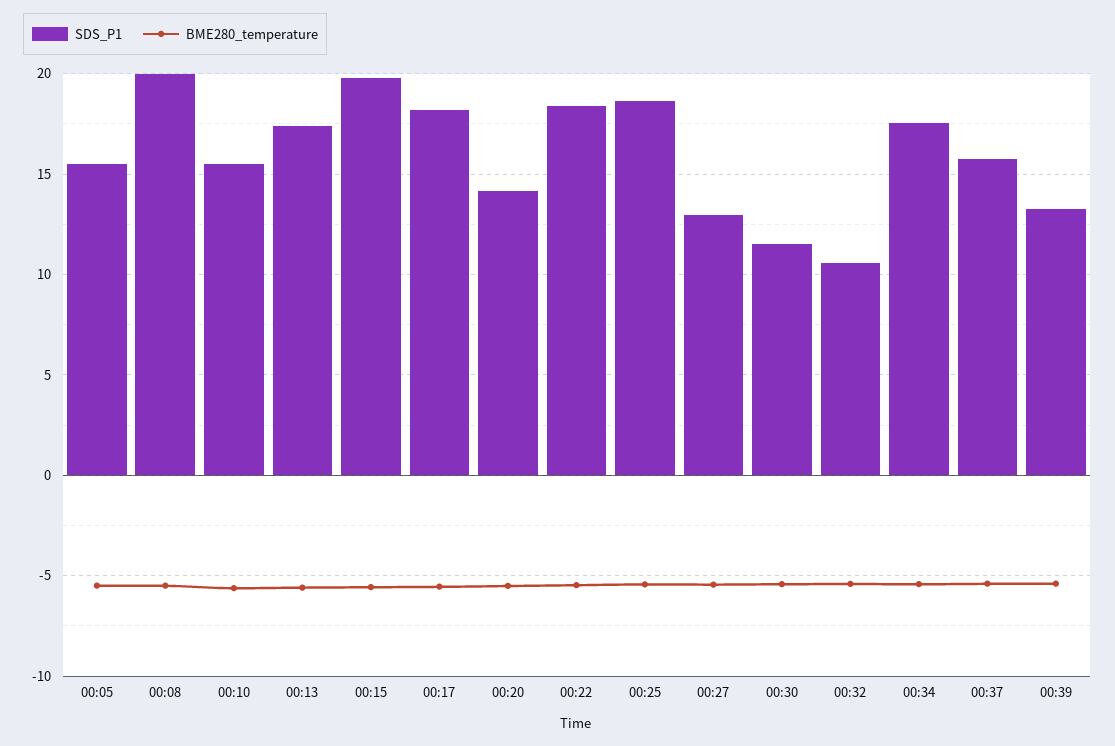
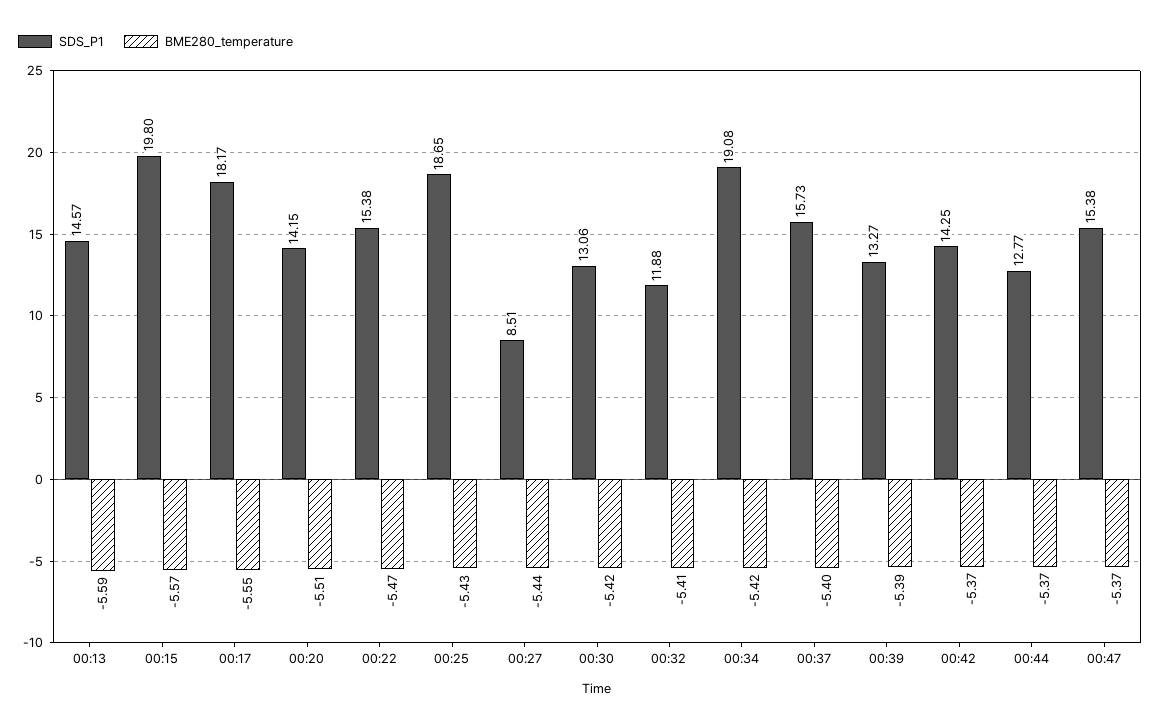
SDS_P1, 00:05: 15.5 -> none
BME280_temperature, 00:05: -5.5 -> none
SDS_P1, 00:08: 20 -> none
BME280_temperature, 00:08: -5.5 -> none
SDS_P1, 00:10: 15.5 -> none
BME280_temperature, 00:10: -5.5 -> none
SDS_P1, 00:13: 17.5 -> 14.57
SDS_P1, 00:22: 18.5 -> 15.38
SDS_P1, 00:27: 13 -> 8.51
SDS_P1, 00:30: 11.5 -> 13.06
SDS_P1, 00:32: 10.5 -> 11.88
SDS_P1, 00:34: 17.5 -> 19.08
SDS_P1, 00:42: none -> 14.25
BME280_temperature, 00:42: none -> -5.37
SDS_P1, 00:44: none -> 12.77
BME280_temperature, 00:44: none -> -5.37
SDS_P1, 00:47: none -> 15.38
BME280_temperature, 00:47: none -> -5.37

